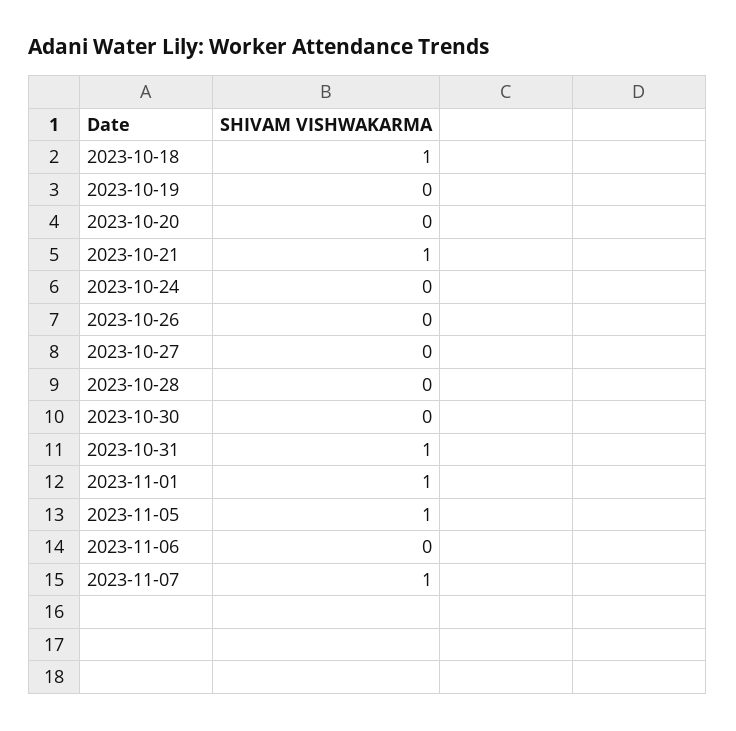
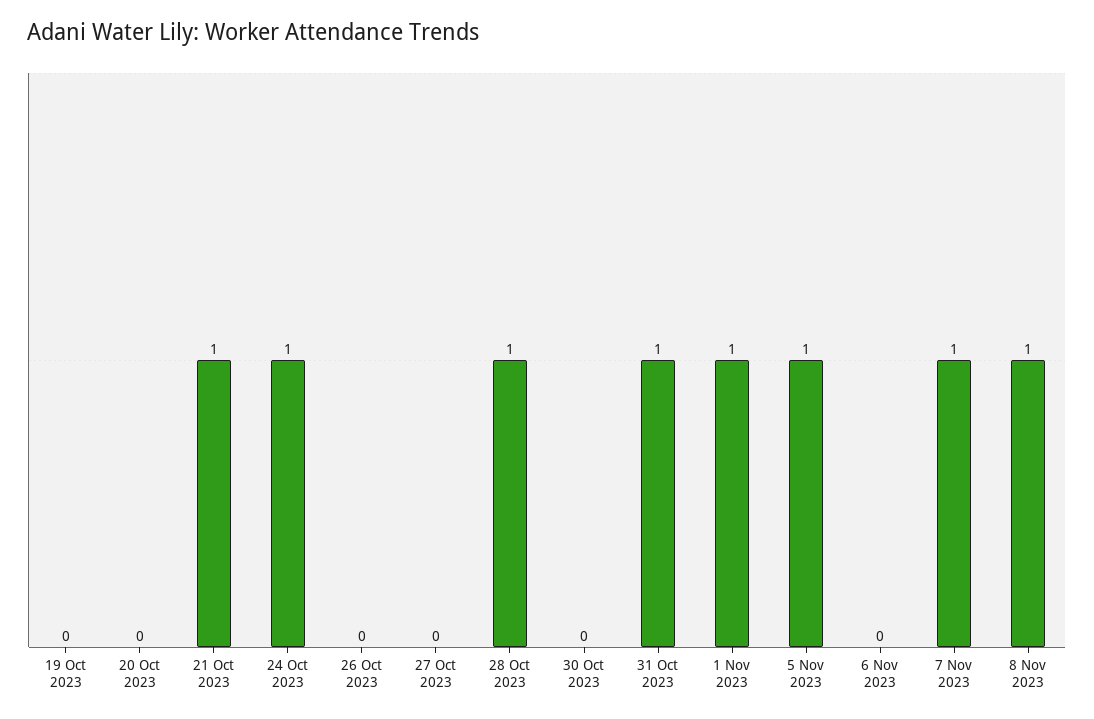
2023-10-18: 1 -> none
2023-10-24: 0 -> 1
2023-10-28: 0 -> 1
8 Nov 2023: none -> 1

